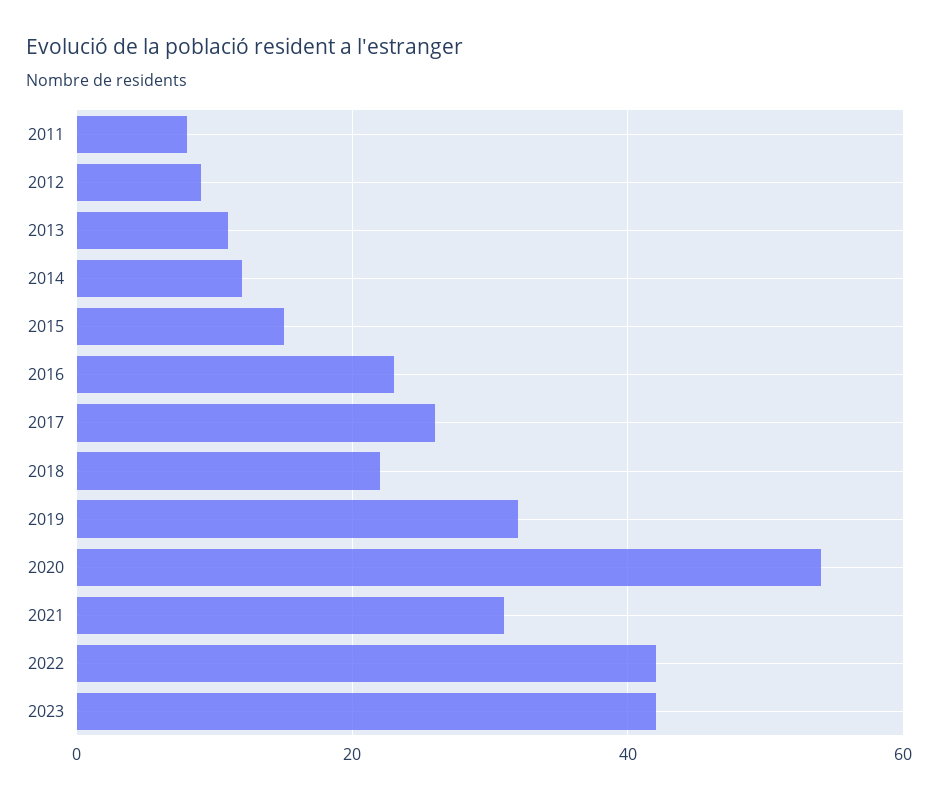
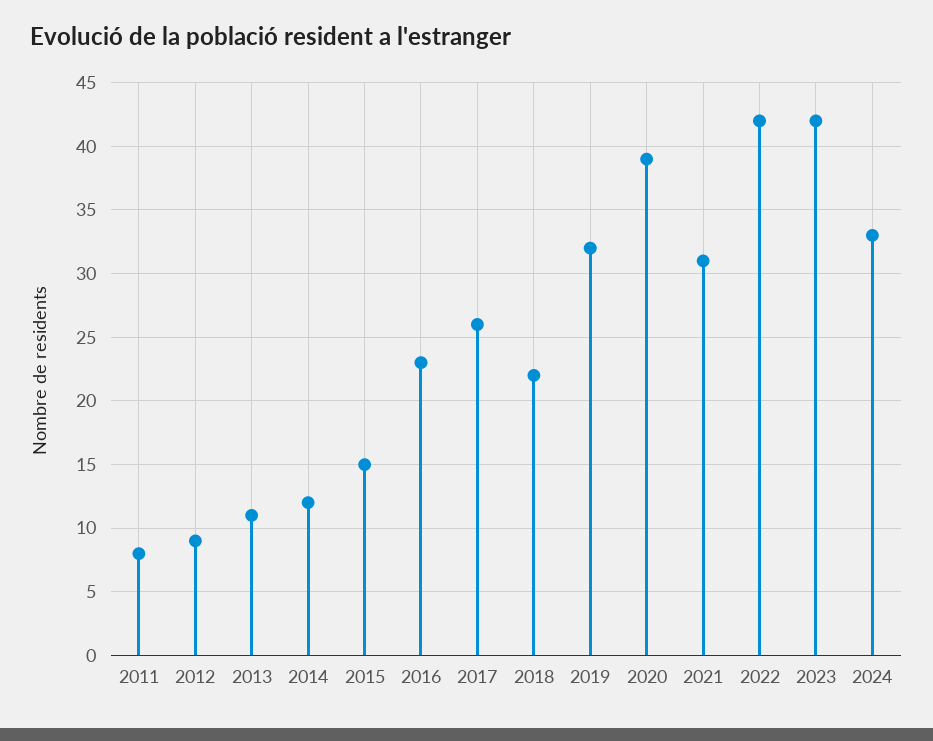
2020: 55 -> 39
2024: none -> 33

